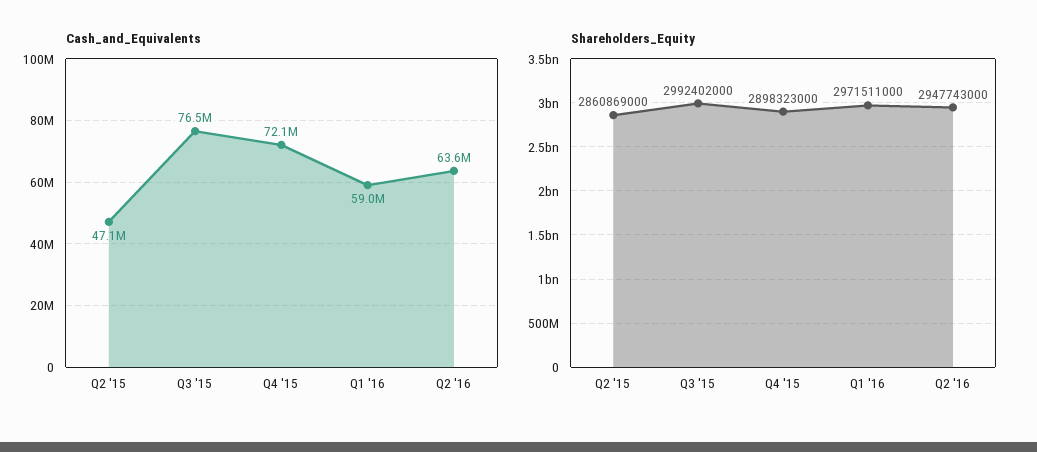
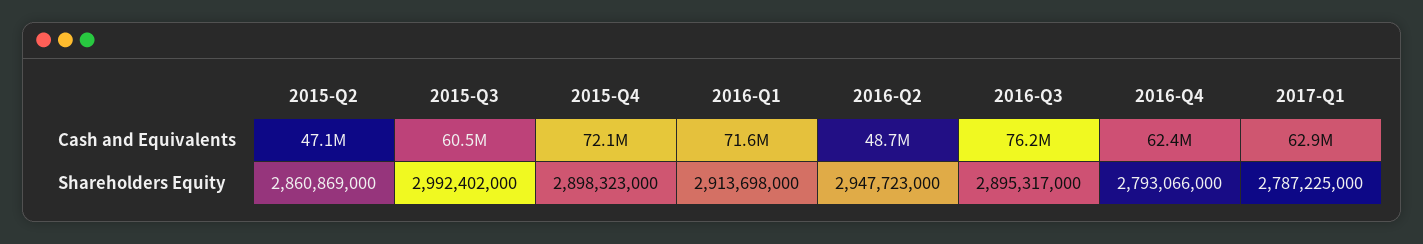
Cash_and_Equivalents, Q3 '15: 76500000 -> 60500000
Cash_and_Equivalents, Q1 '16: 59000000 -> 71600000
Cash_and_Equivalents, Q2 '16: 63600000 -> 48700000
Shareholders_Equity, Q1 '16: 2971511000 -> 2913698000
Shareholders_Equity, Q2 '16: 2947743000 -> 2947723000
Cash_and_Equivalents, 2016-Q3: none -> 76200000
Cash_and_Equivalents, 2016-Q4: none -> 62400000
Cash_and_Equivalents, 2017-Q1: none -> 62900000
Shareholders_Equity, 2016-Q3: none -> 2895317000
Shareholders_Equity, 2016-Q4: none -> 2793066000
Shareholders_Equity, 2017-Q1: none -> 2787225000

